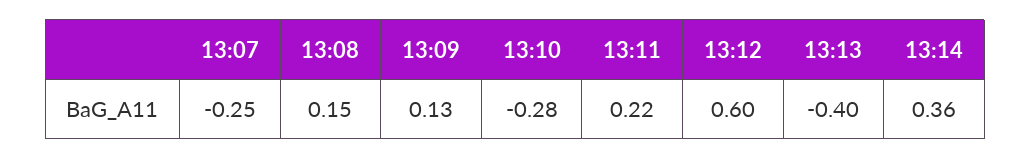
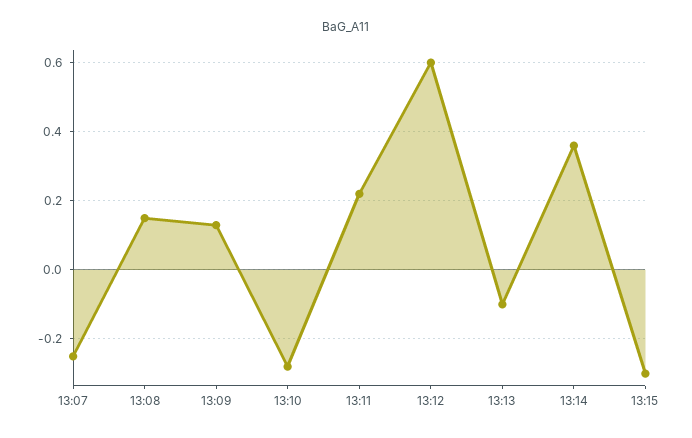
13:13: -0.4 -> -0.1
13:15: none -> -0.3

